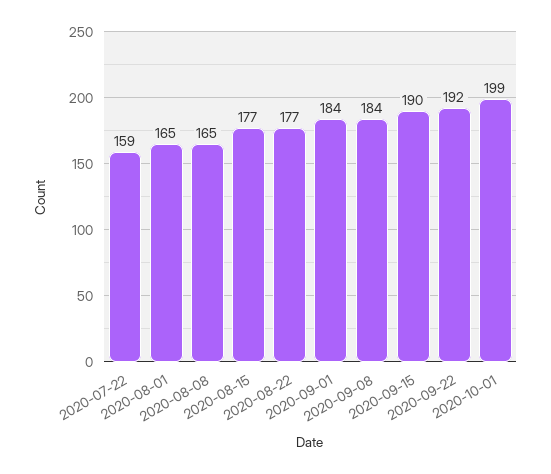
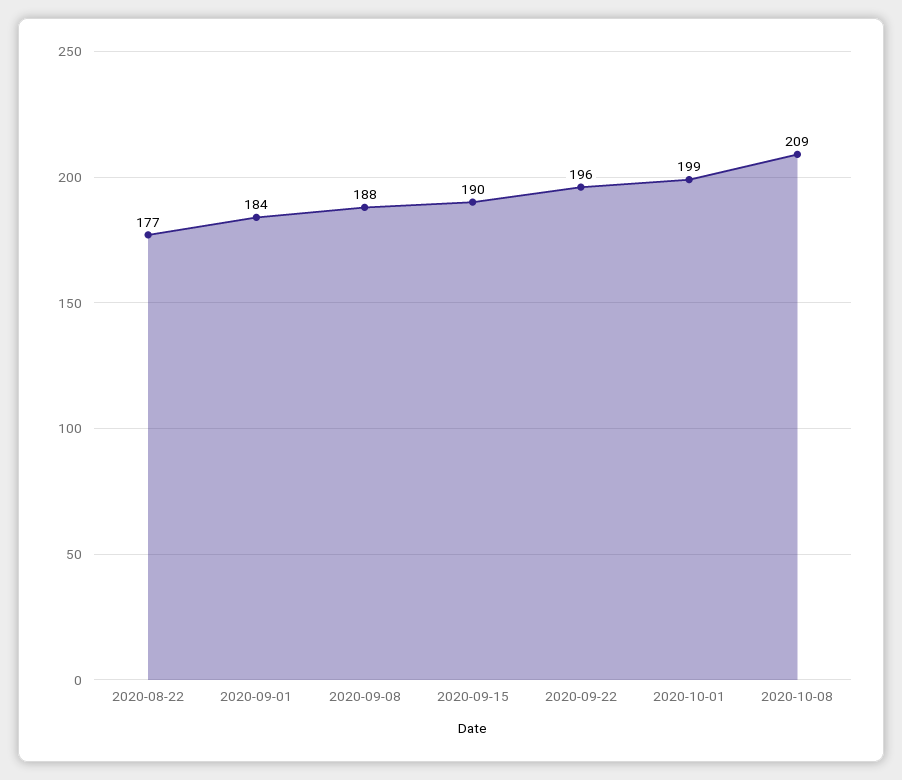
2020-07-22: 159 -> none
2020-08-01: 165 -> none
2020-08-08: 165 -> none
2020-08-15: 177 -> none
2020-09-08: 184 -> 188
2020-09-22: 192 -> 196
2020-10-08: none -> 209

